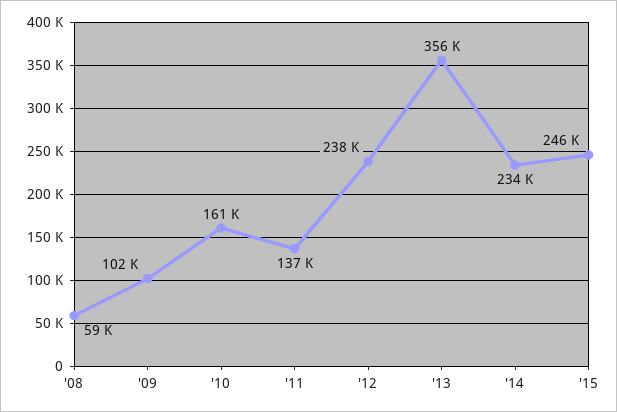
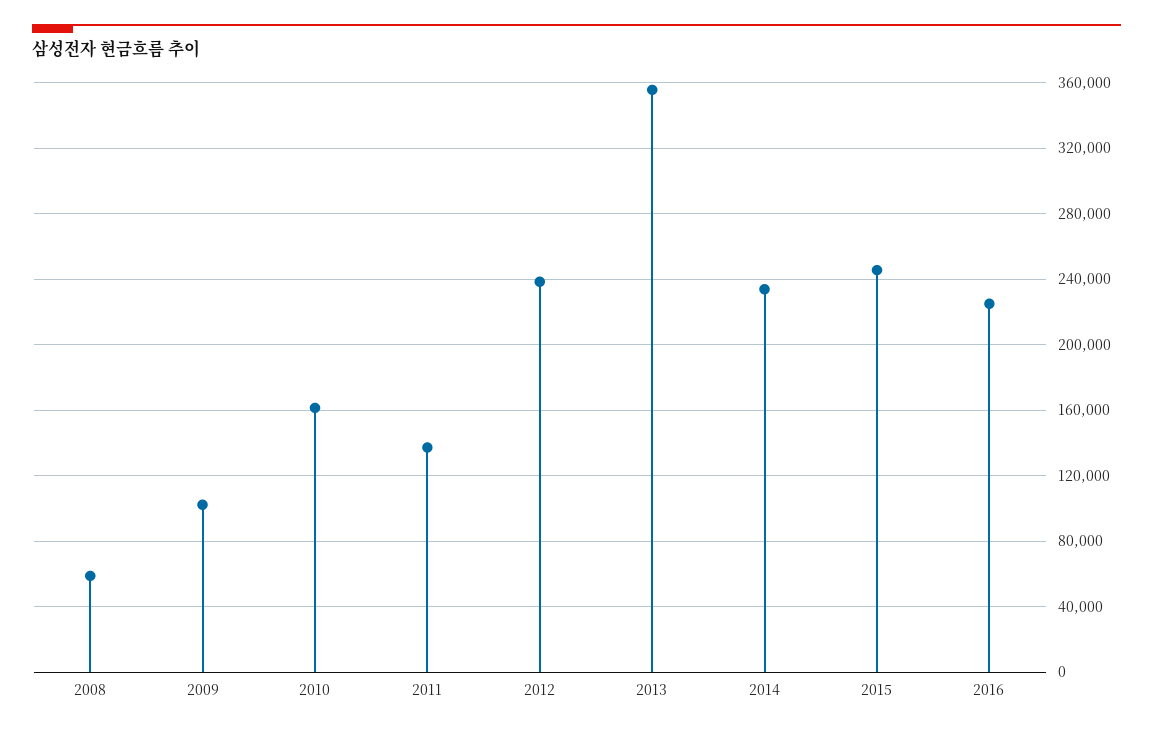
2016: none -> 225000

